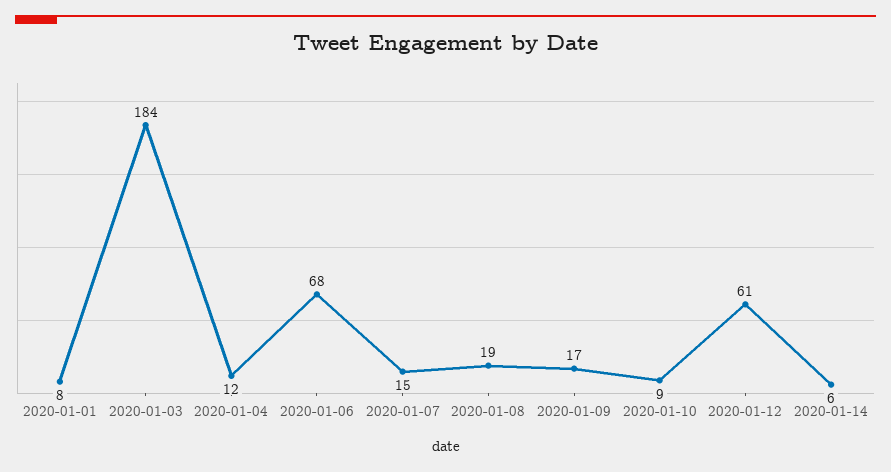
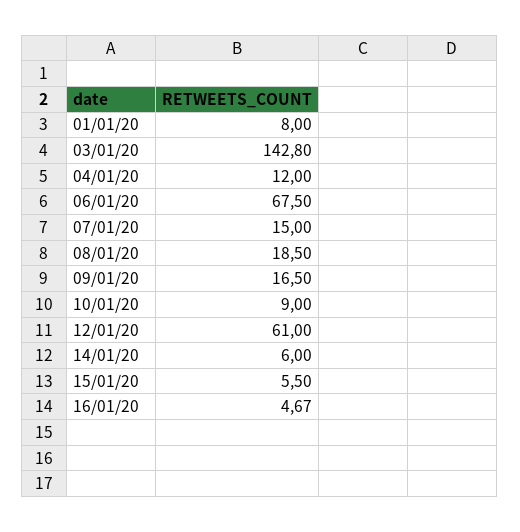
2020-01-03: 184 -> 142.8
15/01/20: none -> 5.5
16/01/20: none -> 4.67

